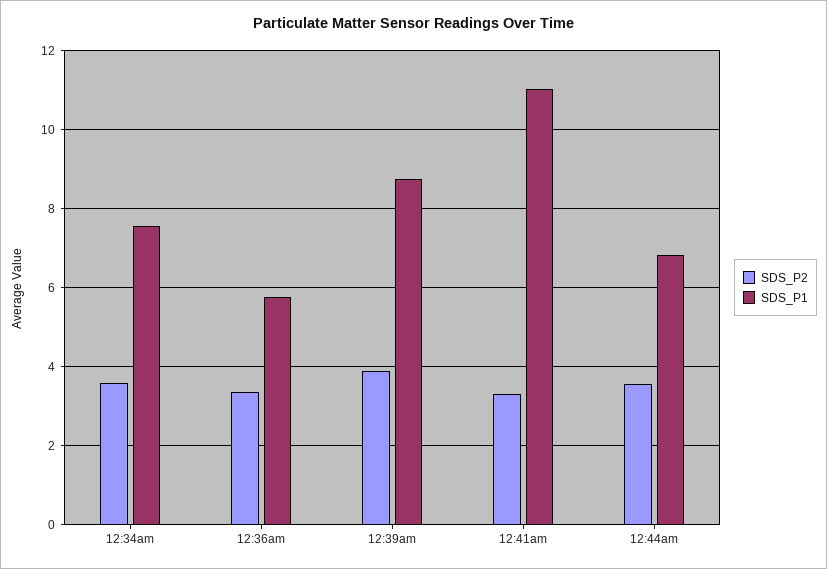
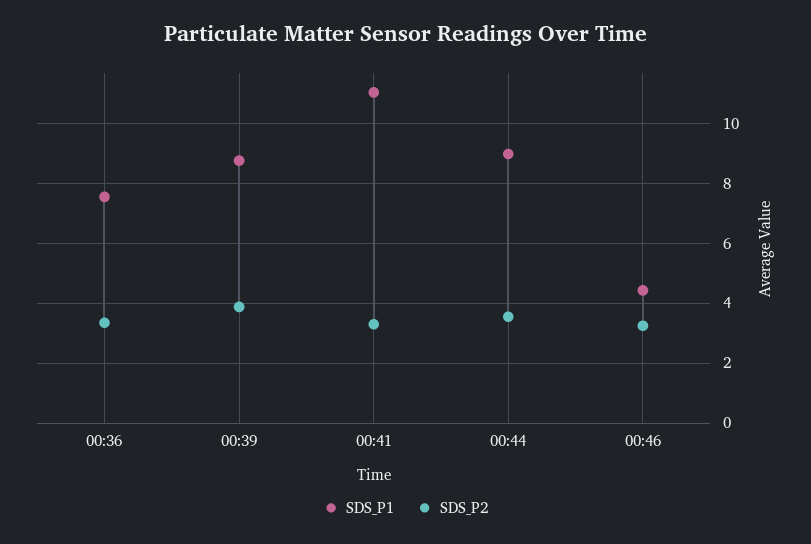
SDS_P2, 12:34am: 3.6 -> none
SDS_P1, 12:34am: 7.6 -> none
SDS_P1, 12:36am: 5.8 -> 7.5
SDS_P1, 12:44am: 6.8 -> 9
SDS_P1, 00:46: none -> 4.5
SDS_P2, 00:46: none -> 3.25

